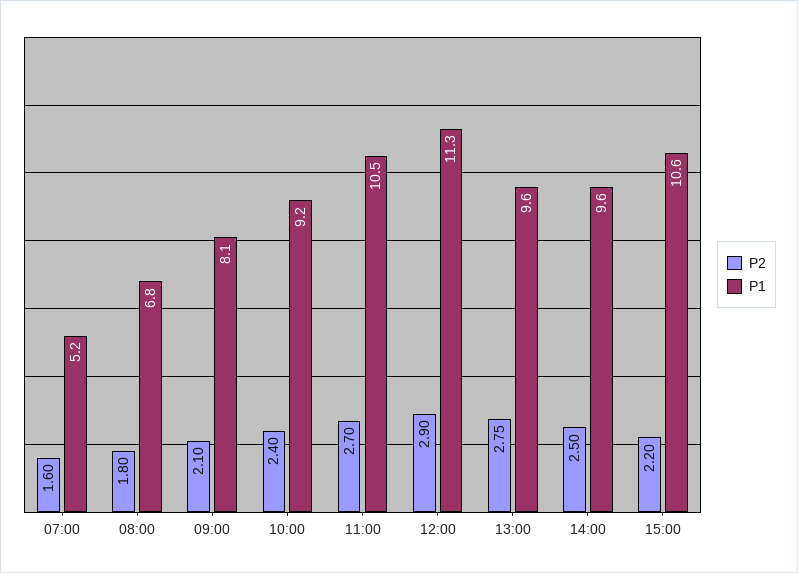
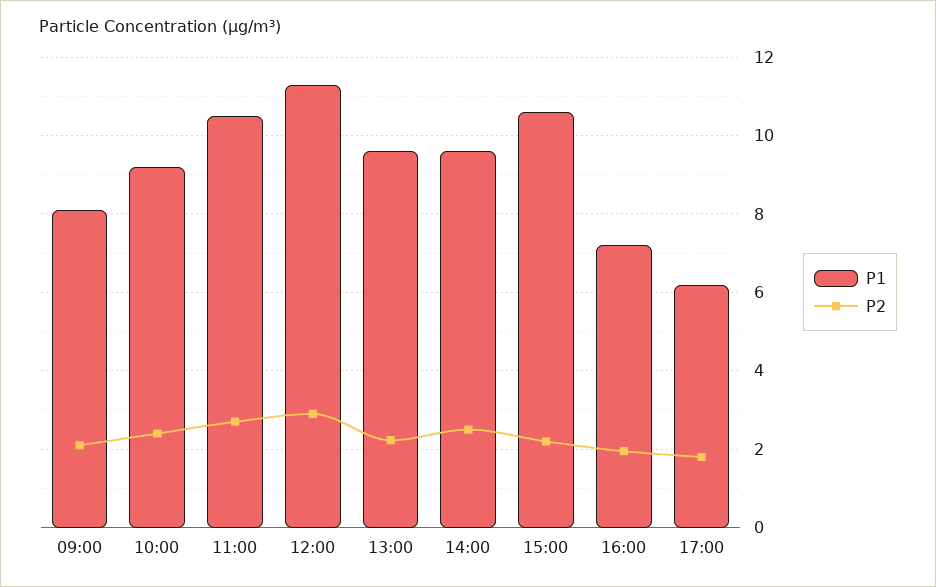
P2, 07:00: 1.6 -> none
P1, 07:00: 5.2 -> none
P2, 08:00: 1.8 -> none
P1, 08:00: 6.8 -> none
P2, 13:00: 2.75 -> 2.2
P1, 16:00: none -> 7.2
P2, 16:00: none -> 2
P1, 17:00: none -> 6.2
P2, 17:00: none -> 1.8

